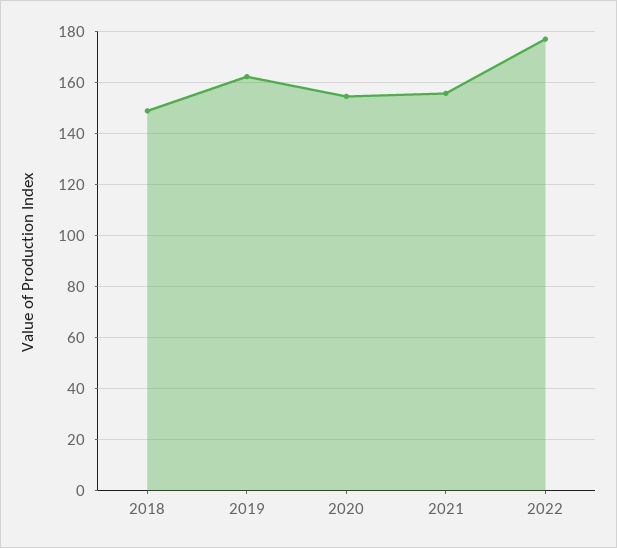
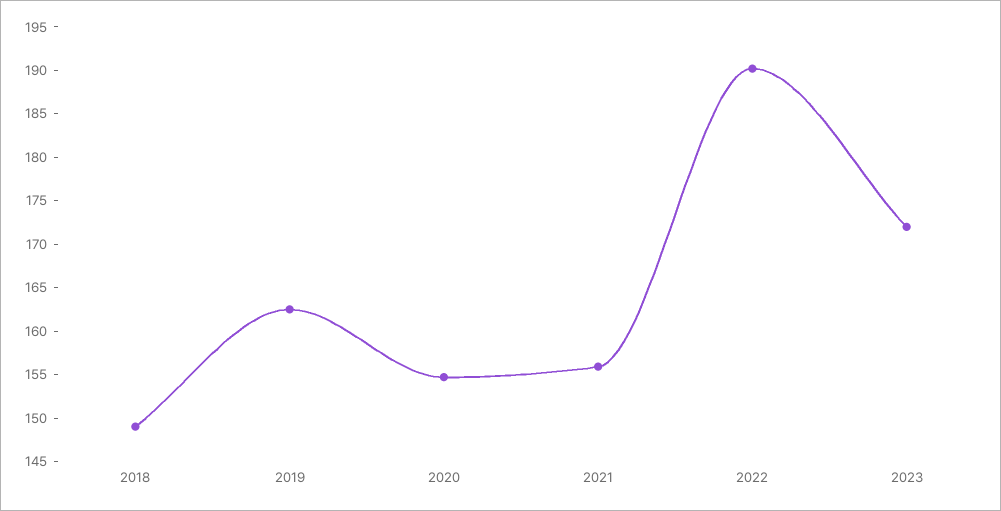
2022: 177.5 -> 190
2023: none -> 172

